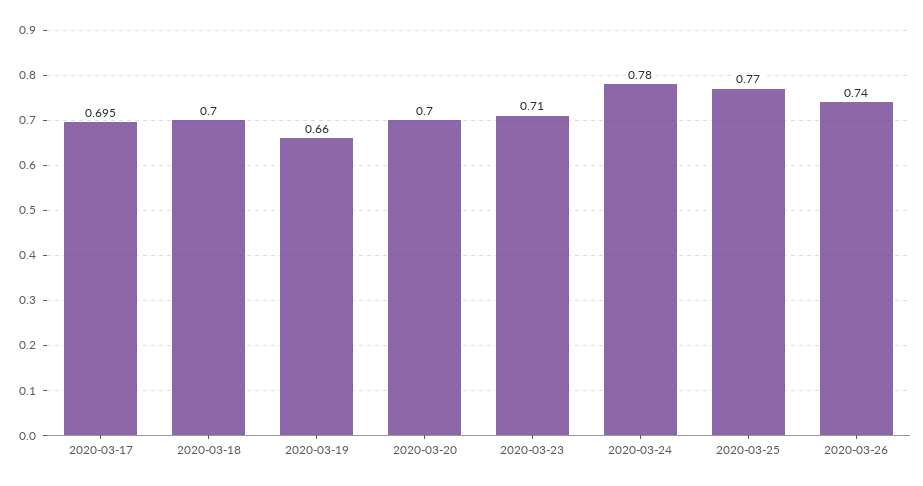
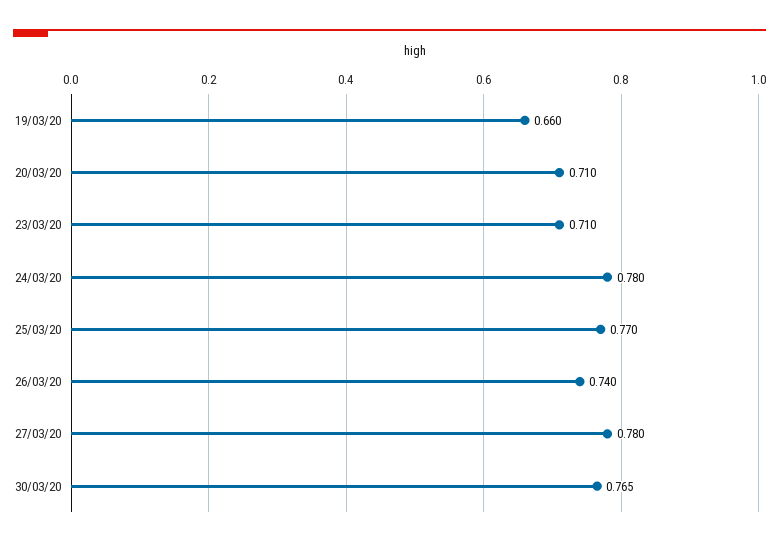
2020-03-17: 0.695 -> none
2020-03-18: 0.7 -> none
2020-03-20: 0.7 -> 0.71
27/03/20: none -> 0.78
30/03/20: none -> 0.765

